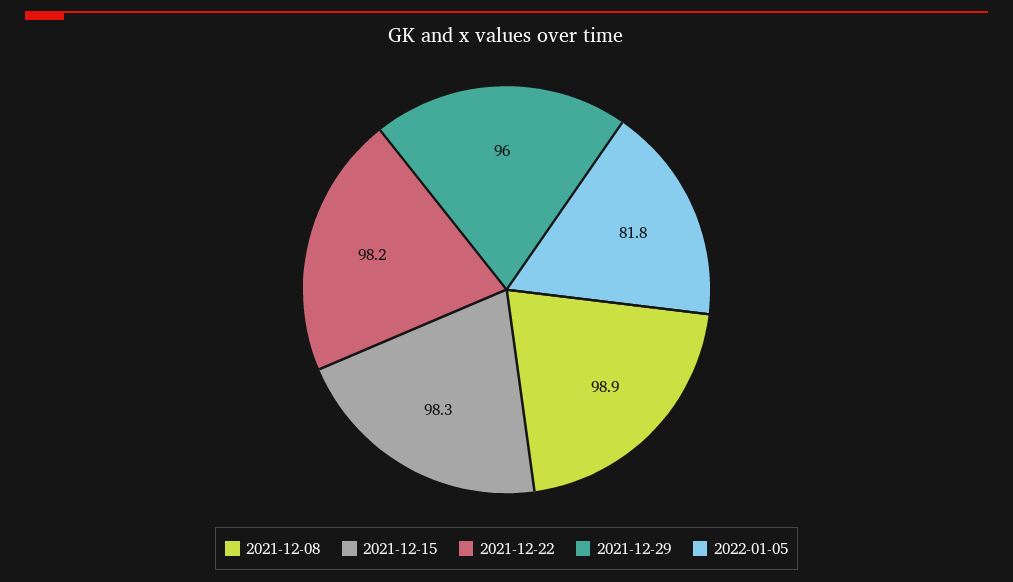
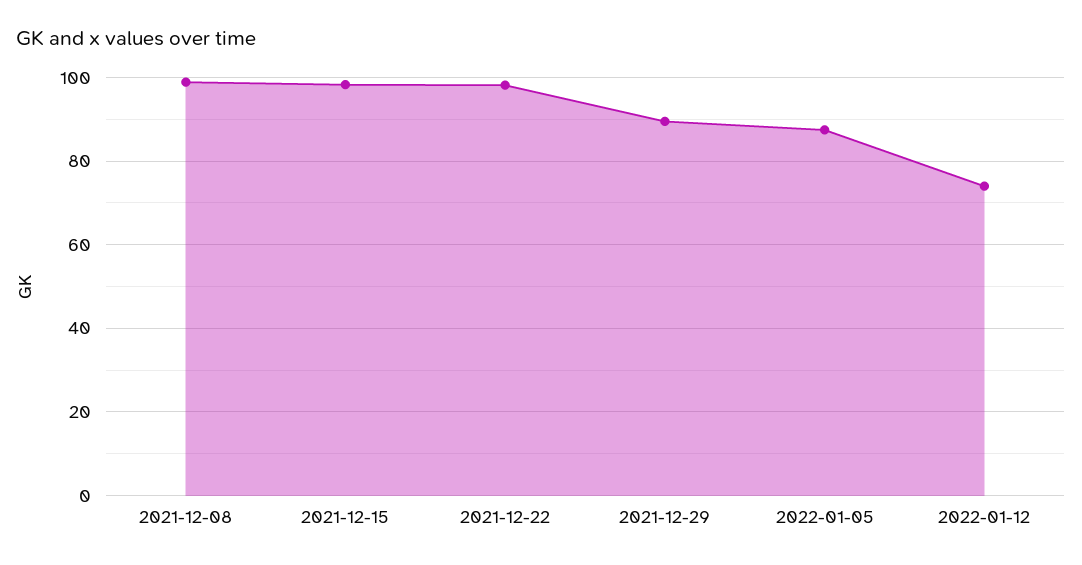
2021-12-29: 96 -> 90
2022-01-05: 81.8 -> 88
2022-01-12: none -> 74

